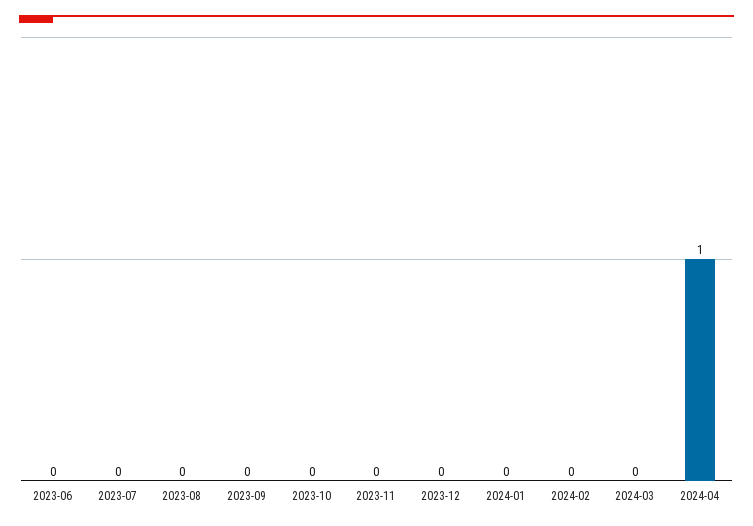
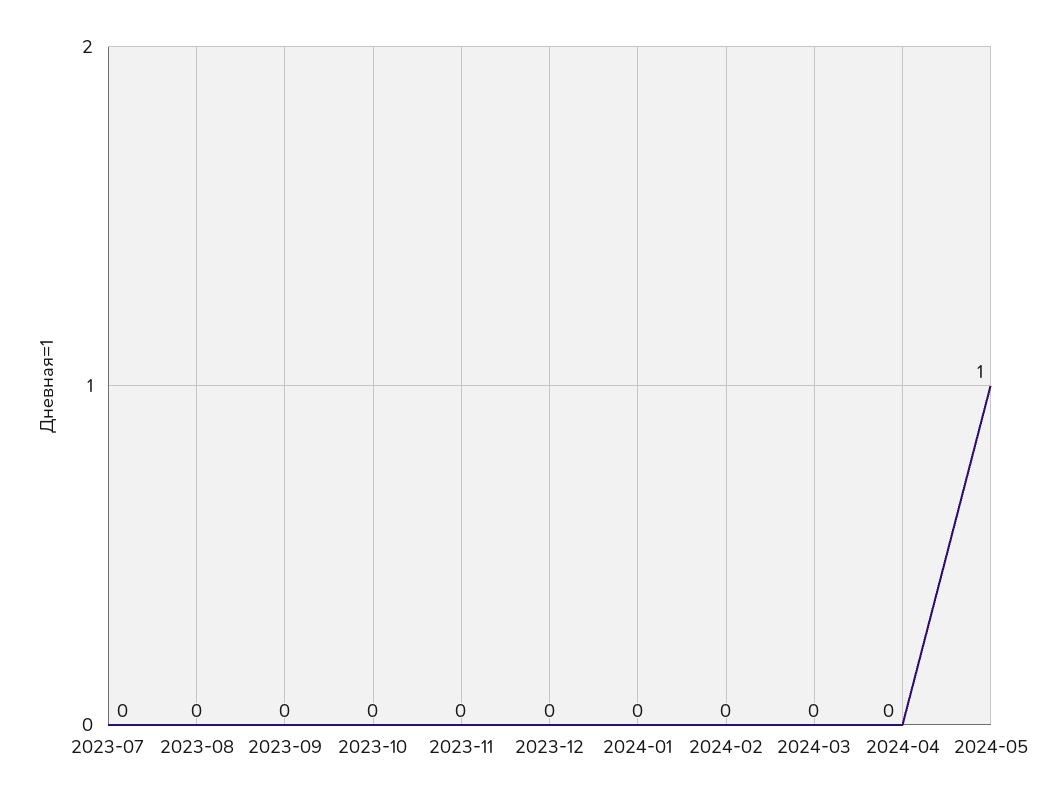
2023-06: 0 -> none
2024-04: 1 -> 0
2024-05: none -> 1

